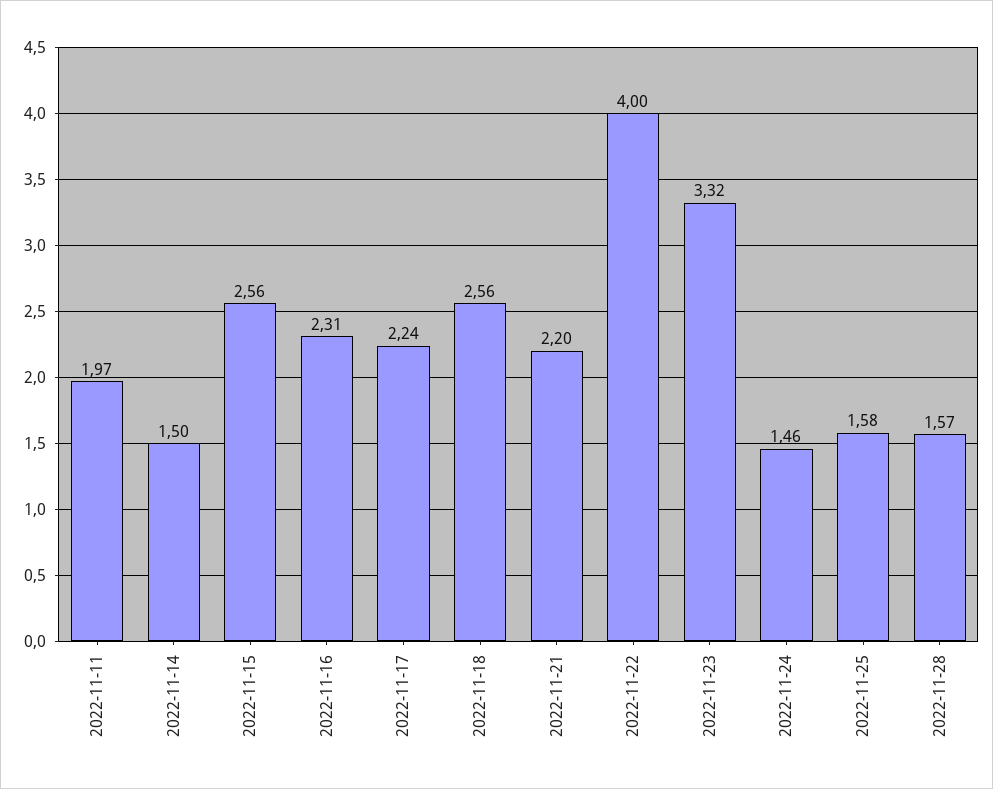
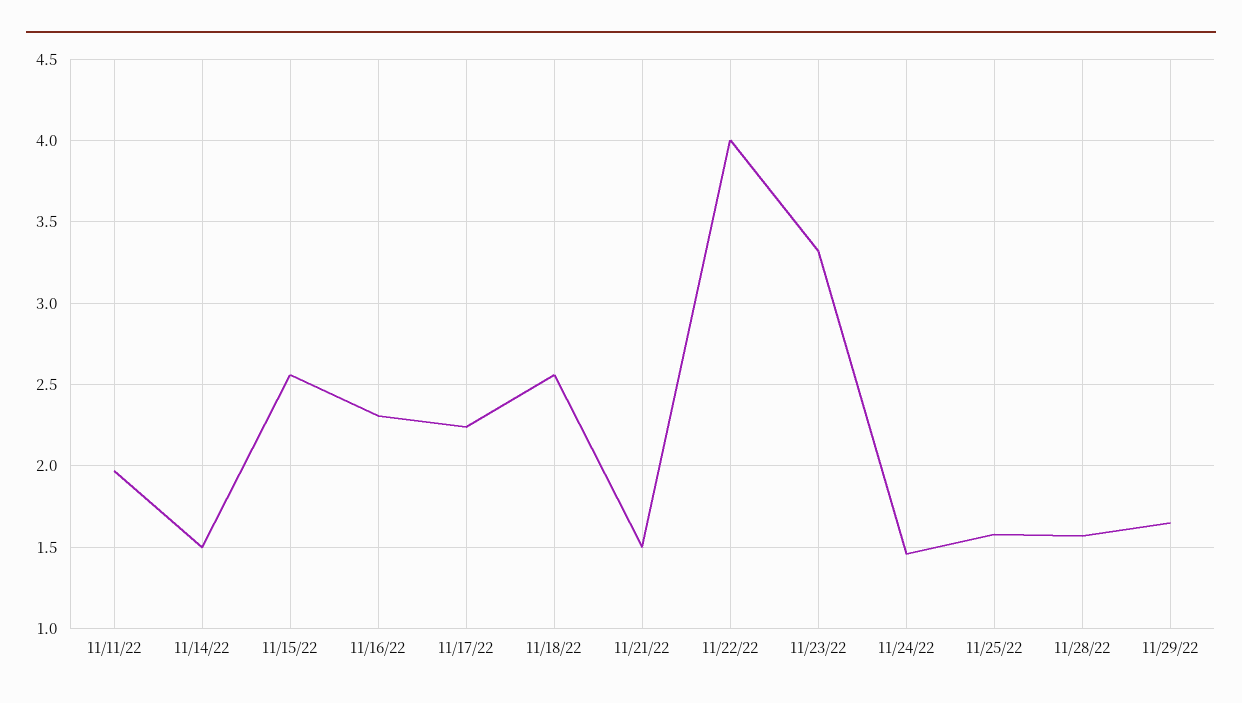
2022-11-21: 2.2 -> 1.5
11/29/22: none -> 1.65

